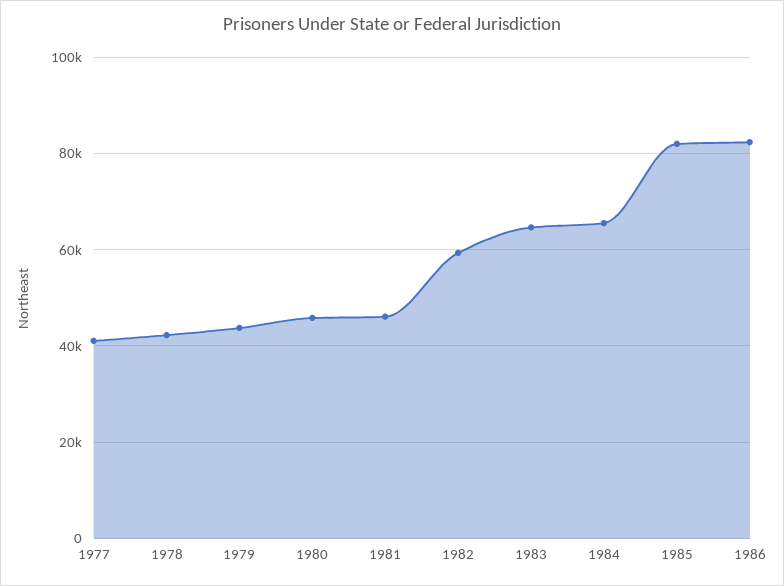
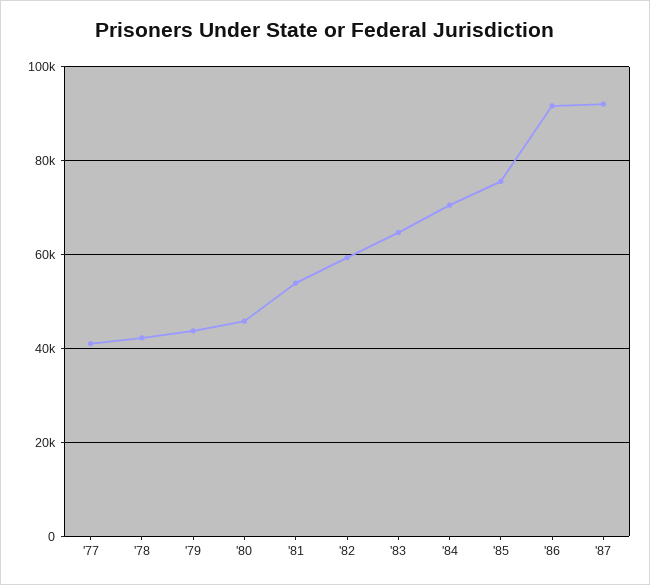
1981: 46000 -> 54000
1984: 66000 -> 70000
1985: 82000 -> 76000
1986: 82000 -> 92000
'87: none -> 92000

